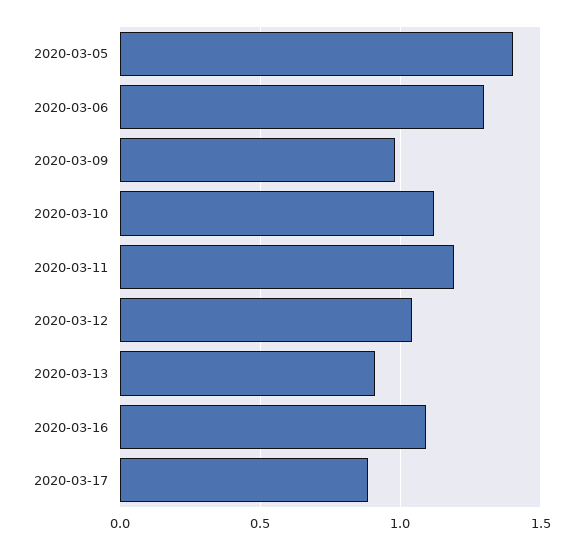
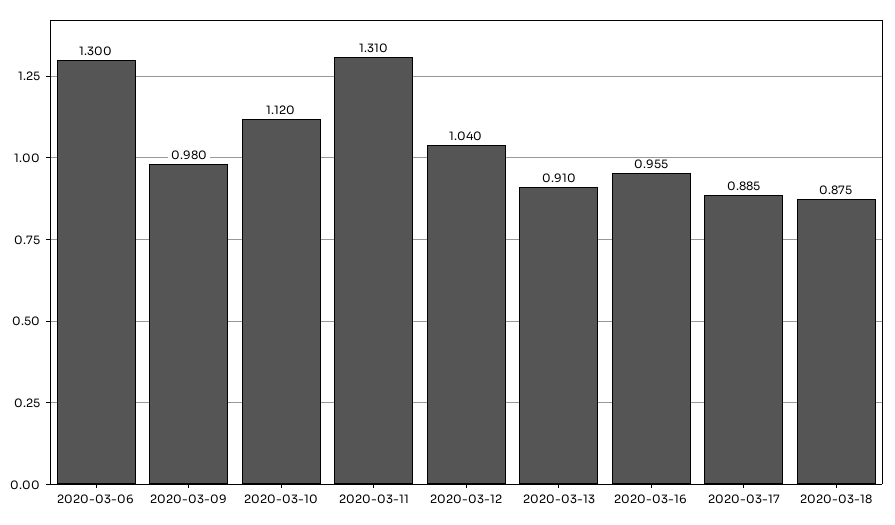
2020-03-05: 1.4 -> none
2020-03-11: 1.2 -> 1.31
2020-03-16: 1.1 -> 0.955
2020-03-18: none -> 0.875

